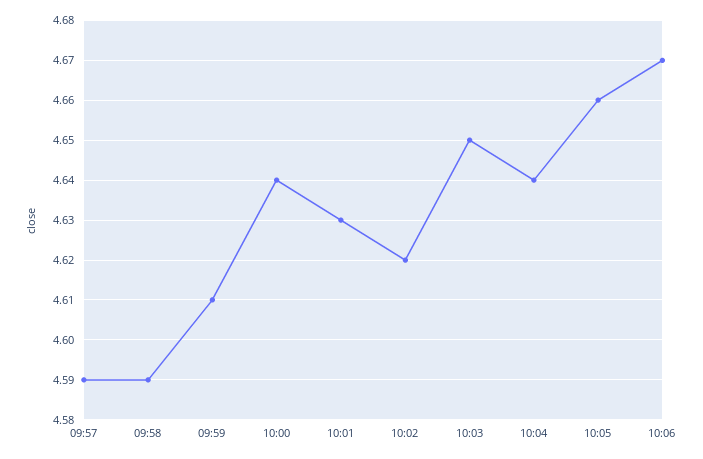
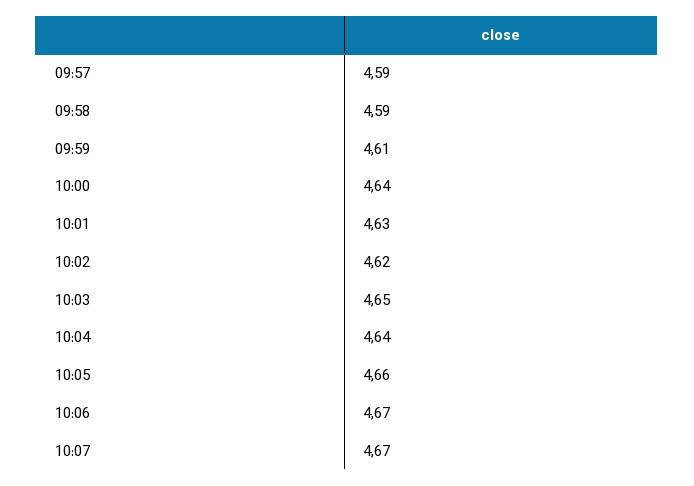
10:07: none -> 4.67

